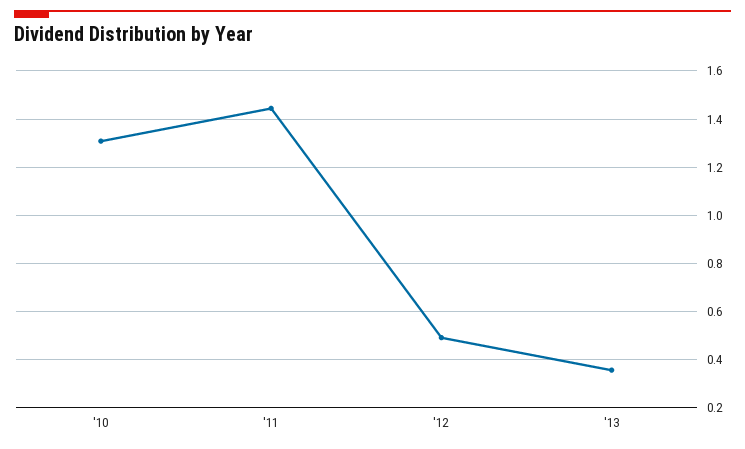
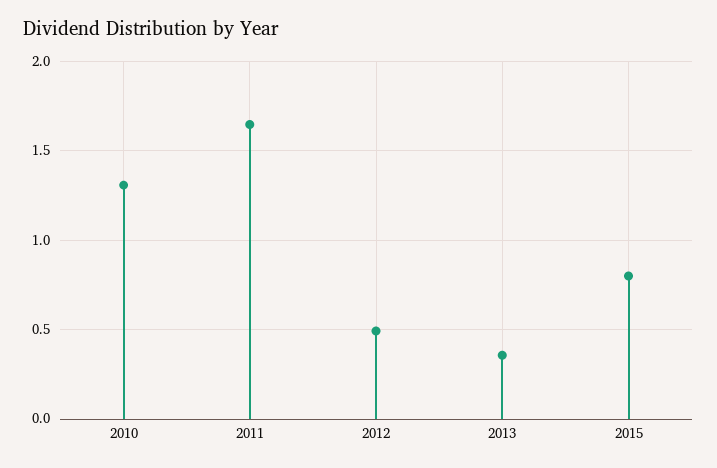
'11: 1.45 -> 1.65
2015: none -> 0.8

